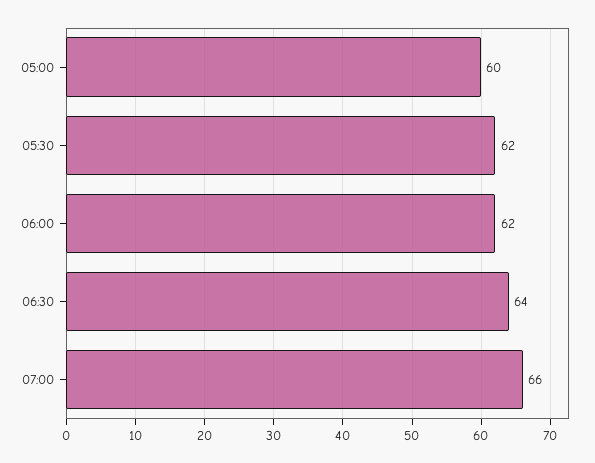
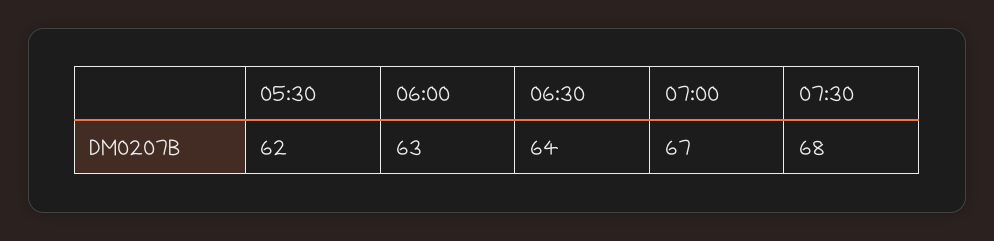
05:00: 60 -> none
06:00: 62 -> 63
07:00: 66 -> 67
07:30: none -> 68

